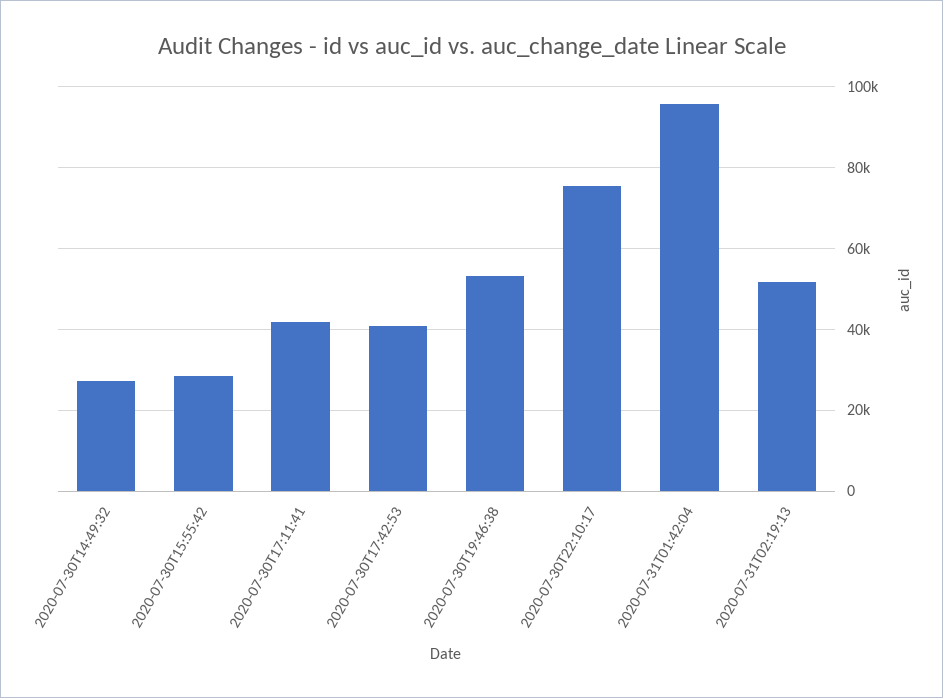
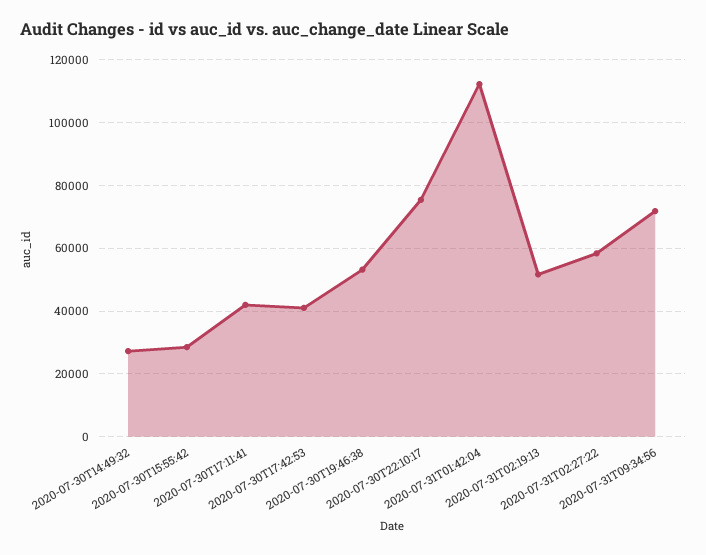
2020-07-31T01:42:04: 96000 -> 112000
2020-07-31T02:27:22: none -> 58000
2020-07-31T09:34:56: none -> 72000

